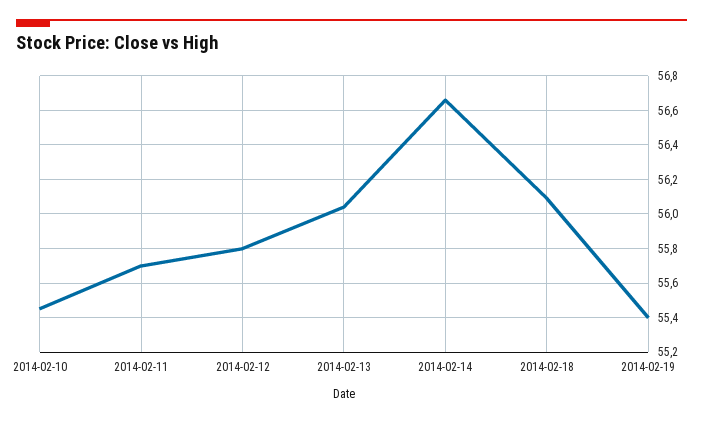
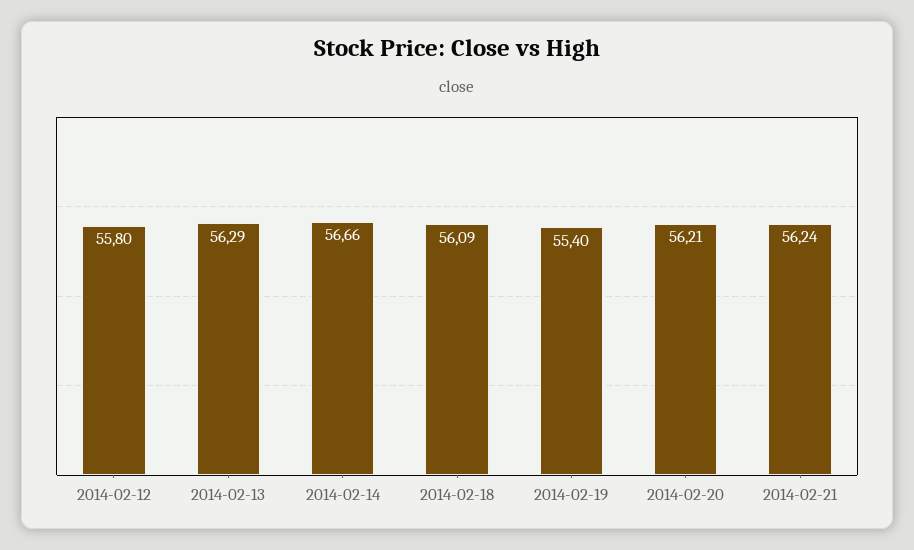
2014-02-10: 55.45 -> none
2014-02-11: 55.7 -> none
2014-02-13: 56.05 -> 56.29
2014-02-20: none -> 56.21
2014-02-21: none -> 56.24

